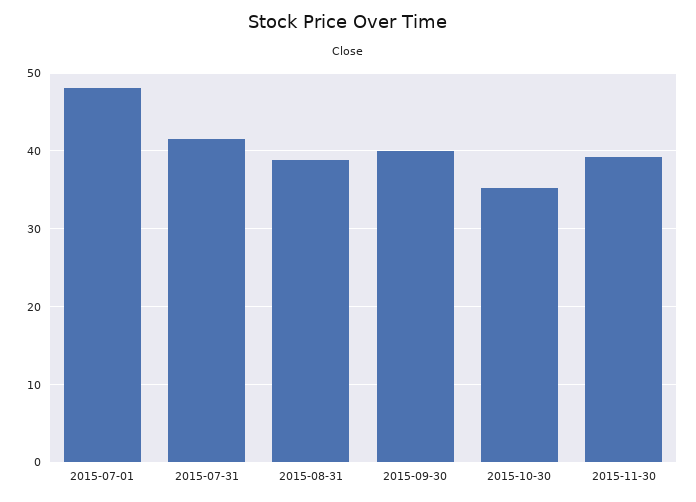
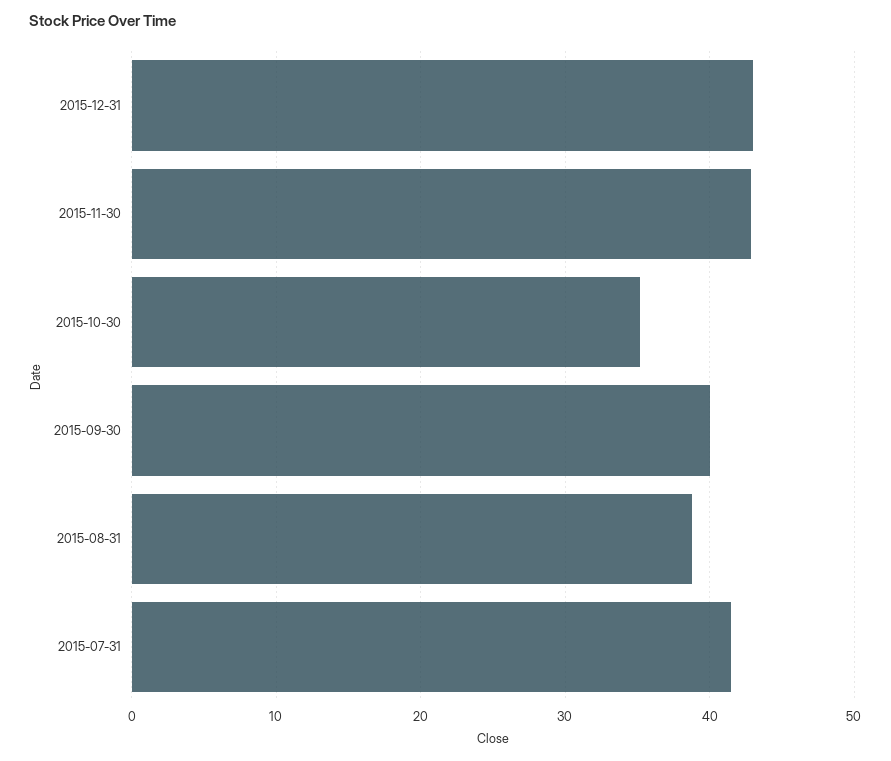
2015-07-01: 48 -> none
2015-11-30: 39 -> 43
2015-12-31: none -> 43

